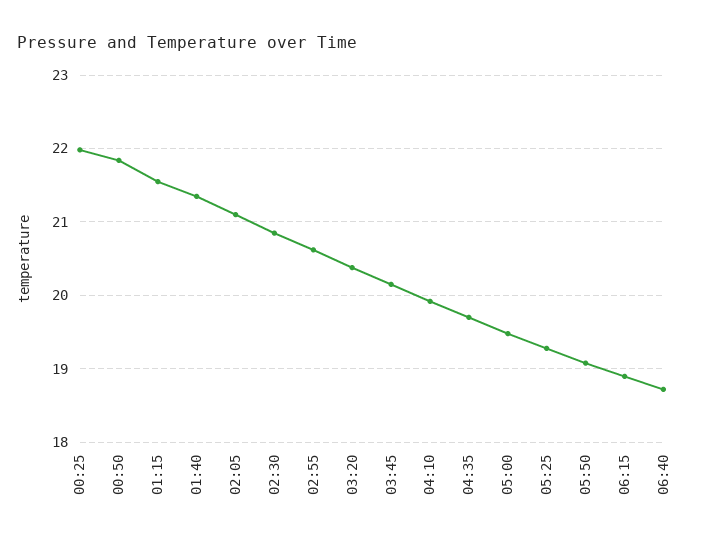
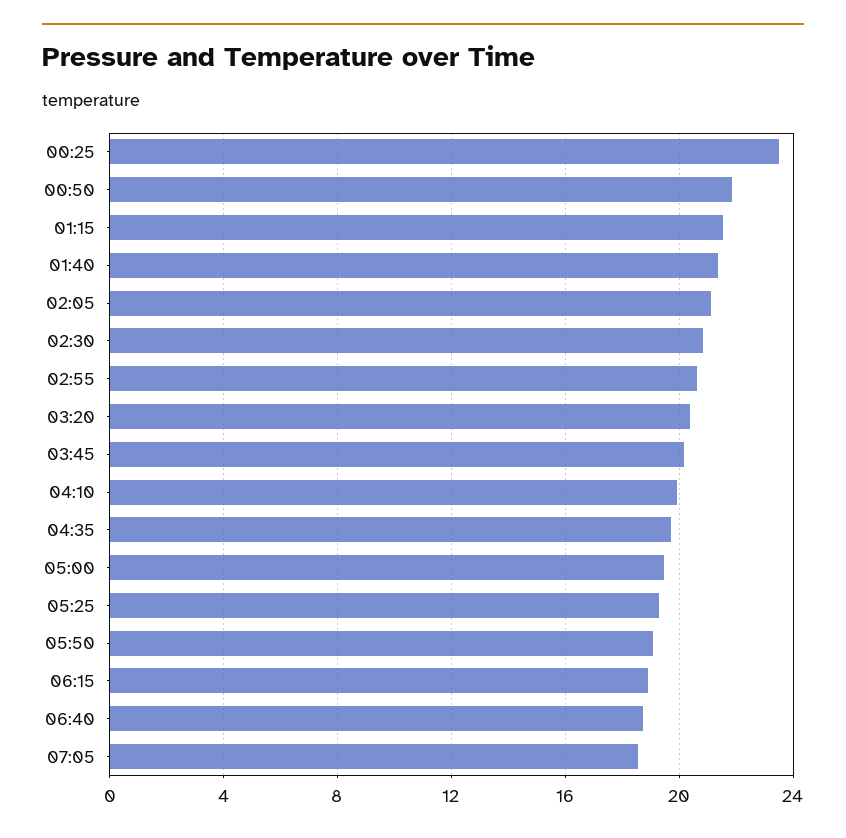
00:25: 22 -> 23.5
07:05: none -> 18.5

